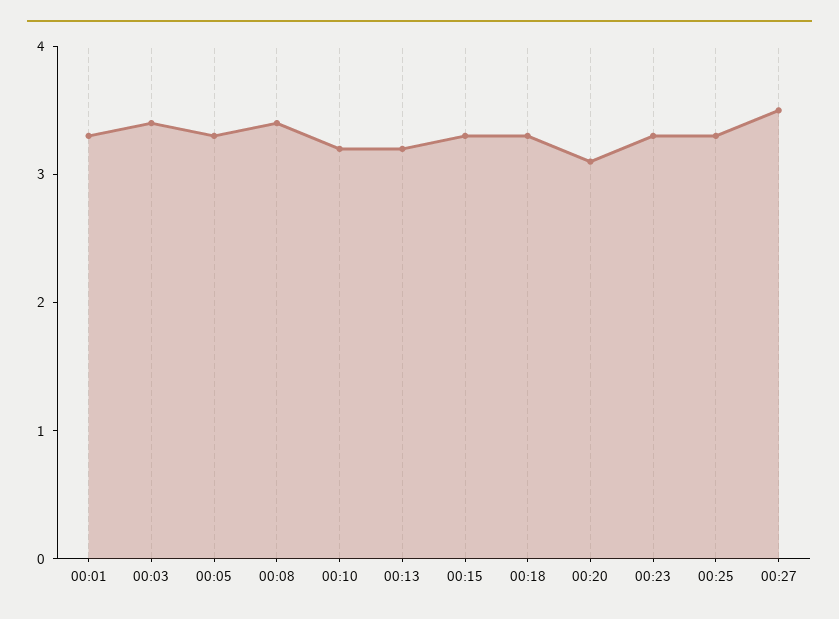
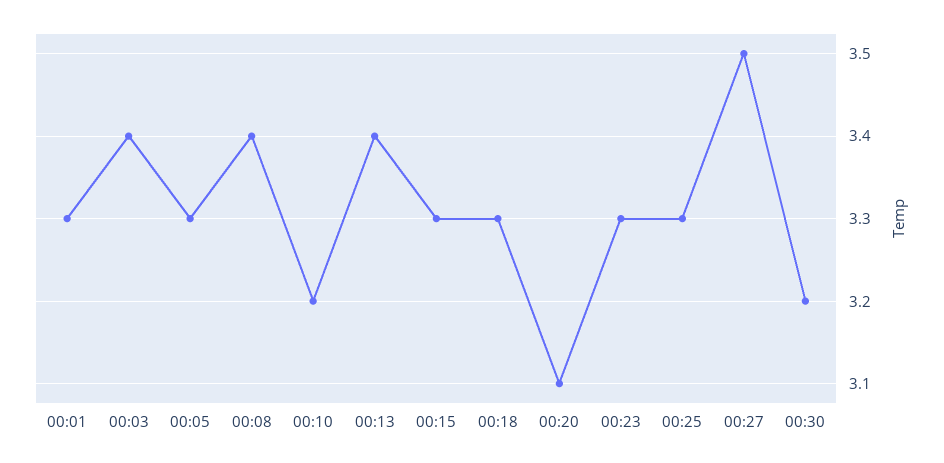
00:13: 3.2 -> 3.4
00:30: none -> 3.2

